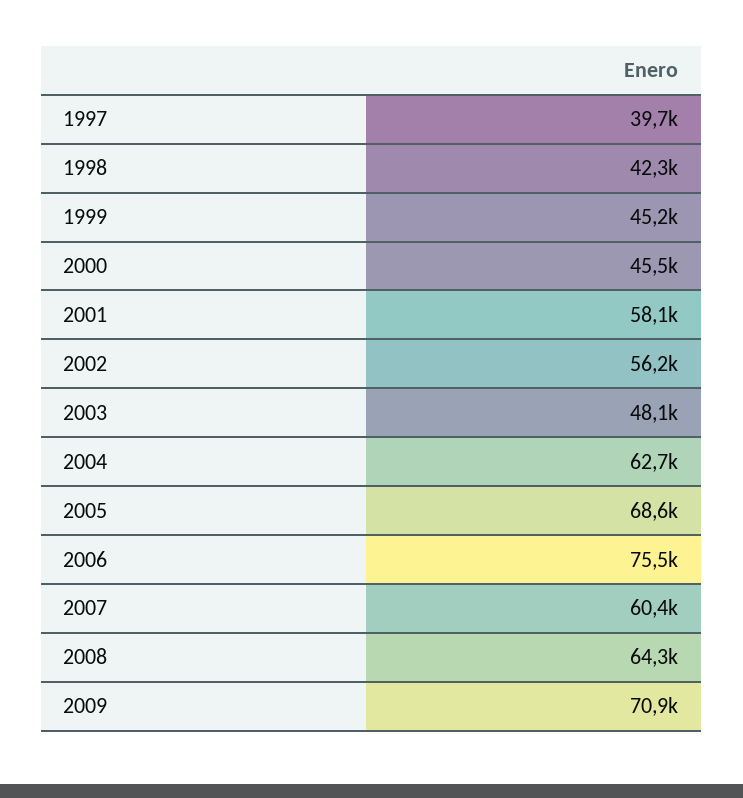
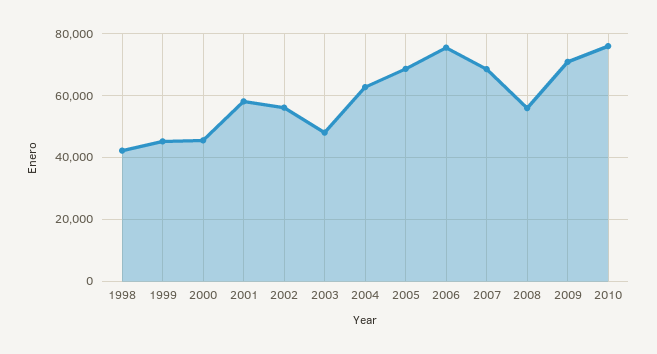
1997: 39700 -> none
2007: 60400 -> 68000
2008: 64300 -> 56000
2010: none -> 76000

